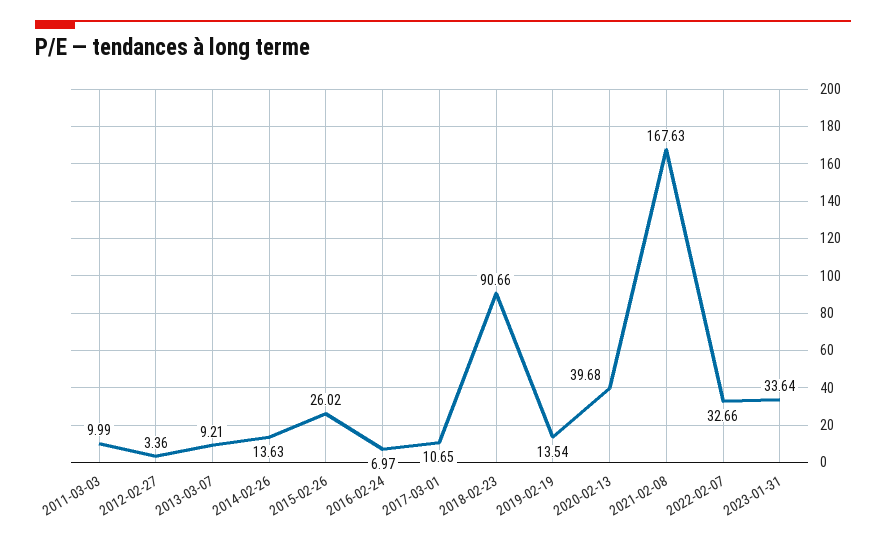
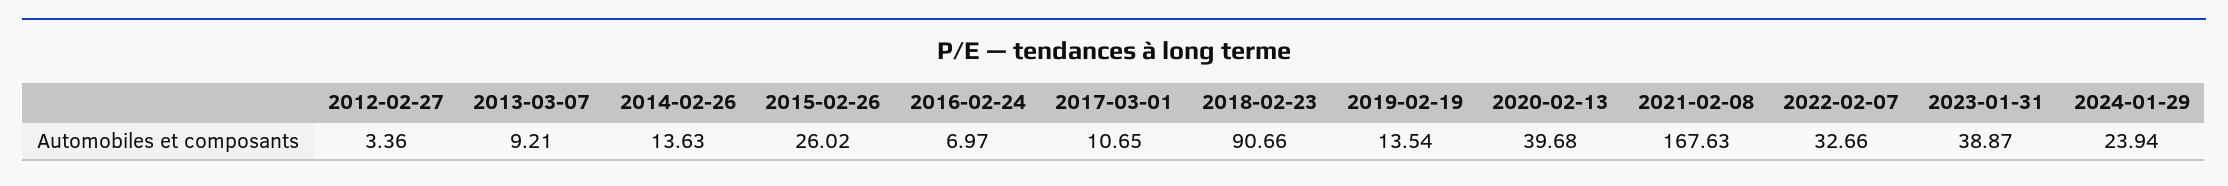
2011-03-03: 9.99 -> none
2023-01-31: 33.64 -> 38.87
2024-01-29: none -> 23.94

